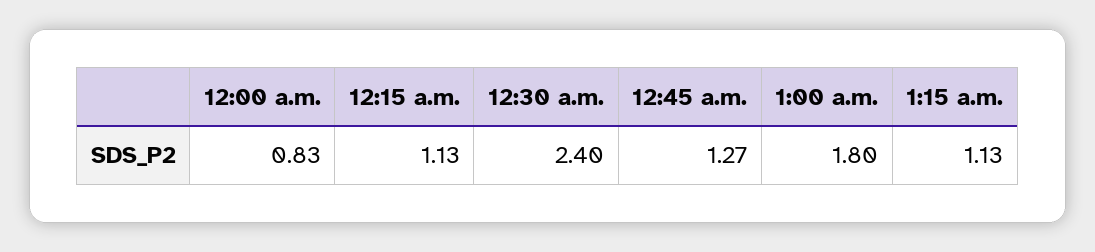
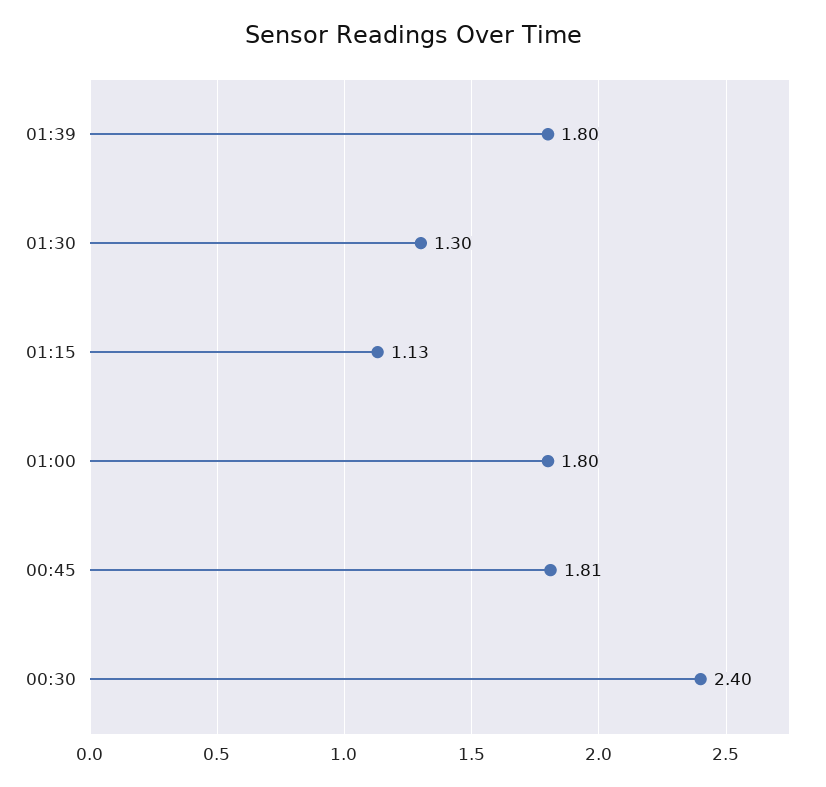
12:00 a.m.: 0.83 -> none
12:15 a.m.: 1.13 -> none
12:45 a.m.: 1.27 -> 1.81
01:39: none -> 1.8
01:30: none -> 1.3

